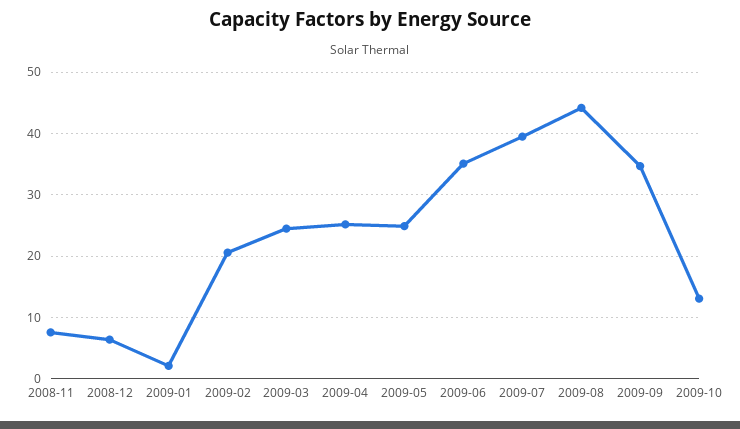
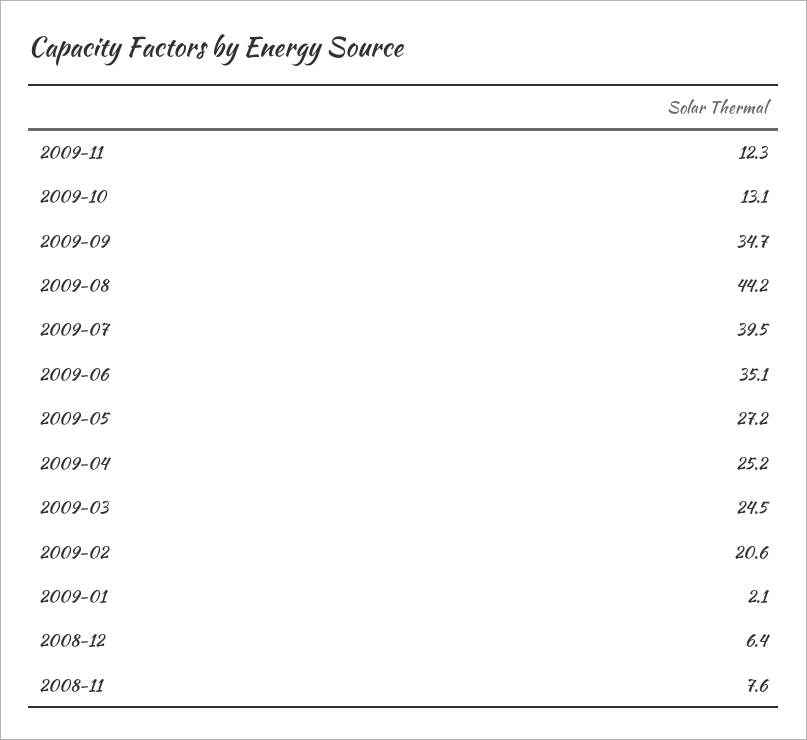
2009-05: 25 -> 27.2
2009-11: none -> 12.3

